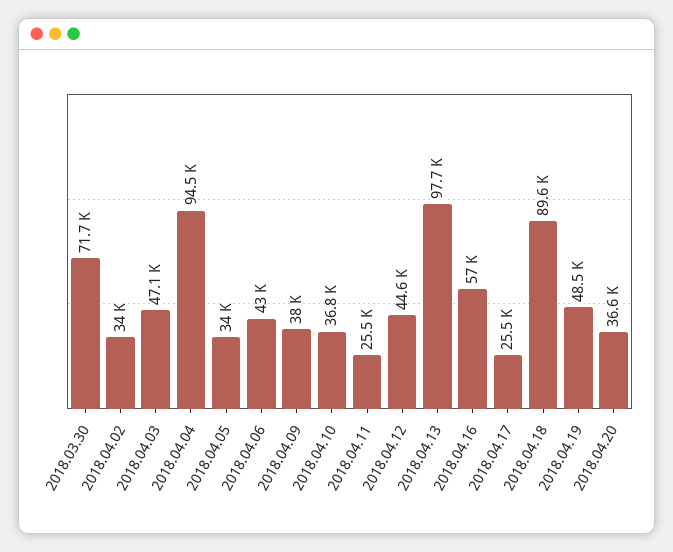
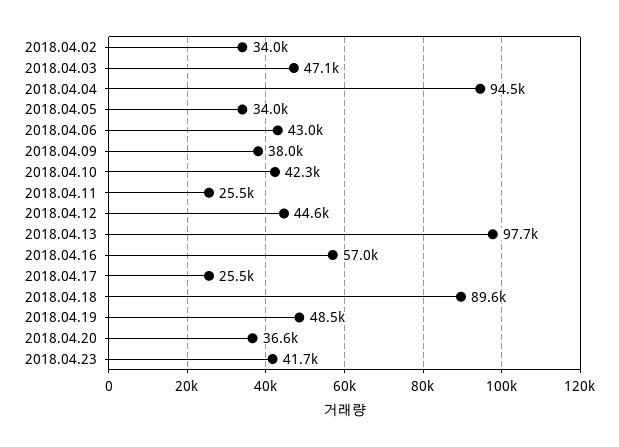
2018.03.30: 71700 -> none
2018.04.10: 36800 -> 42300
2018.04.23: none -> 41700

